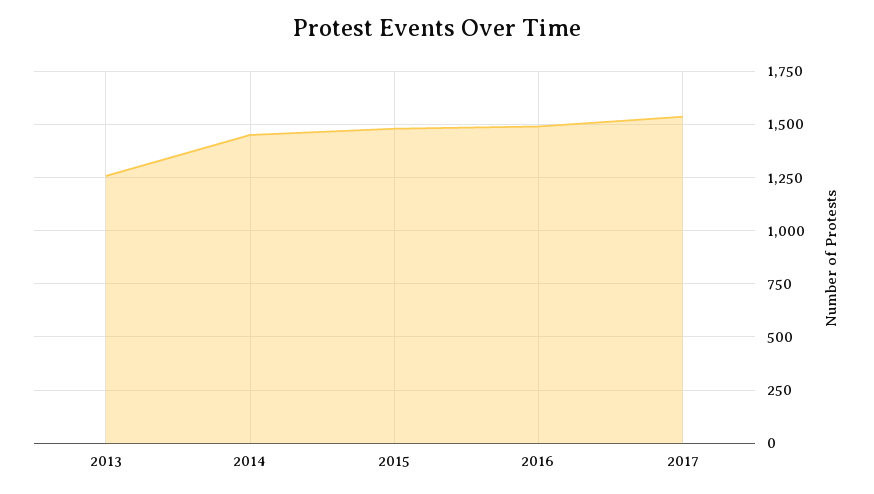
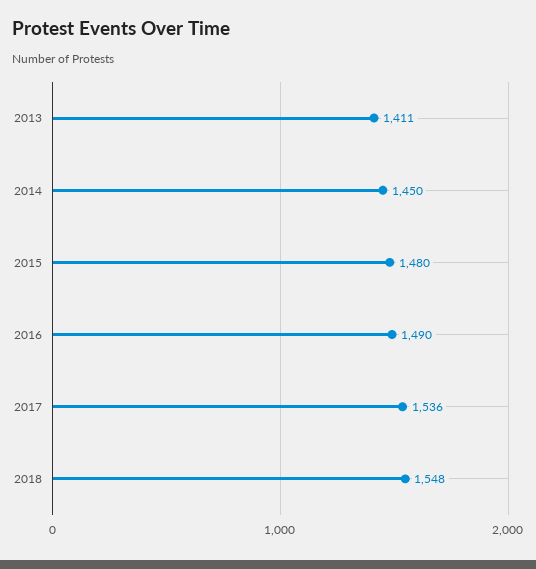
2013: 1250 -> 1411
2018: none -> 1548

